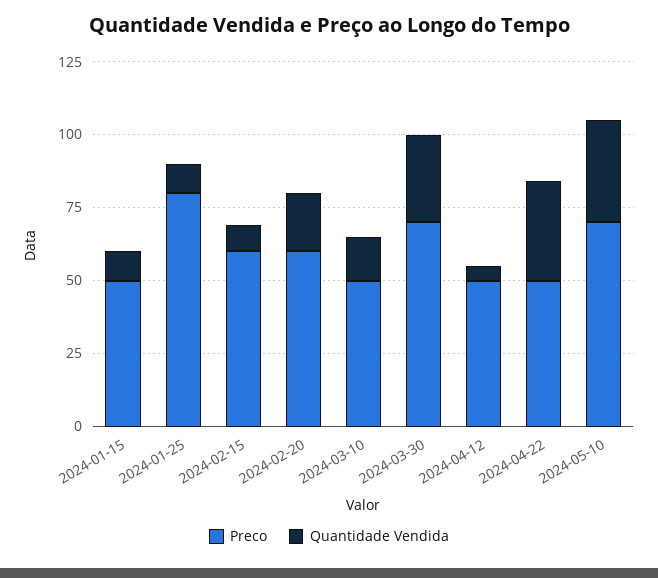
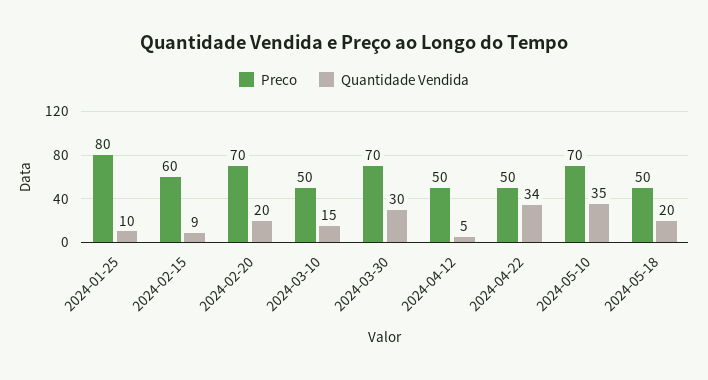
Preco, 2024-01-15: 50 -> none
Quantidade Vendida, 2024-01-15: 10 -> none
Preco, 2024-02-20: 60 -> 70
Preco, 2024-05-18: none -> 50
Quantidade Vendida, 2024-05-18: none -> 20

